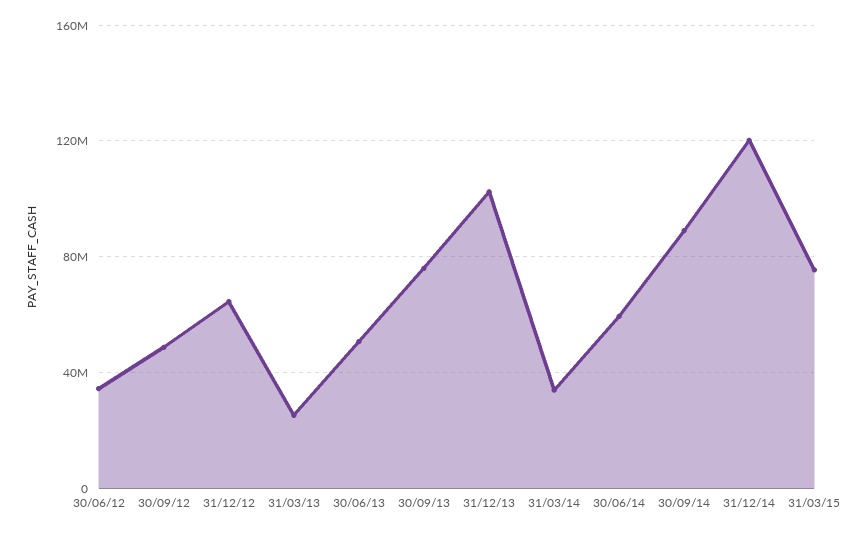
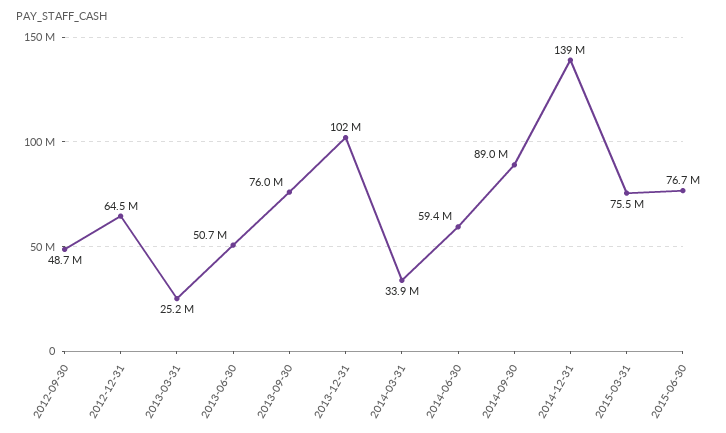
30/06/12: 35000000 -> none
31/12/14: 120000000 -> 139000000
2015-06-30: none -> 76700000

